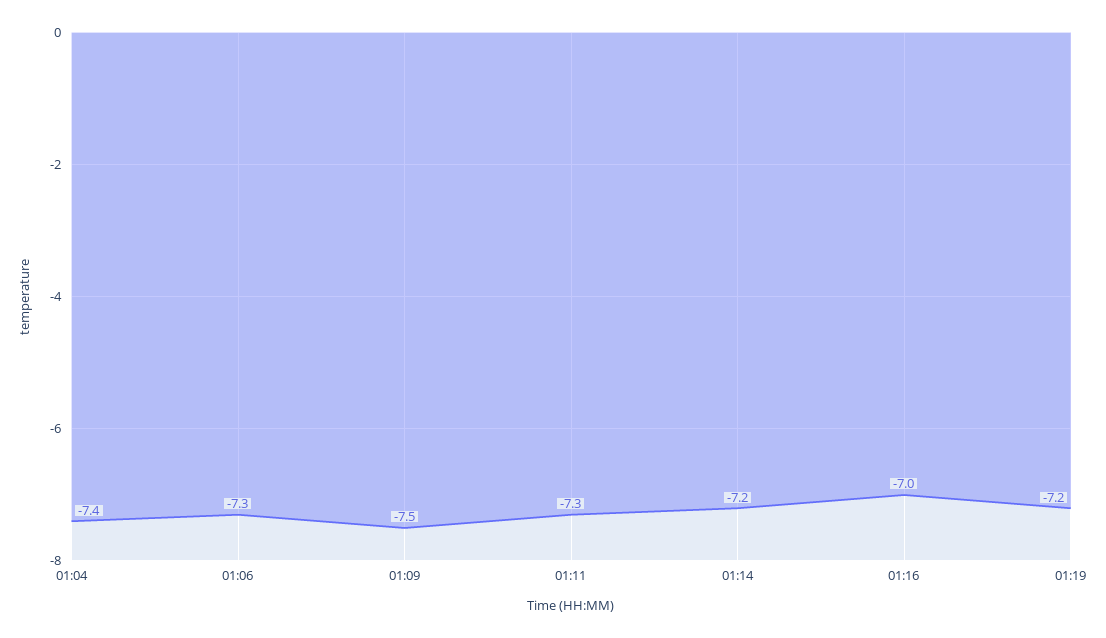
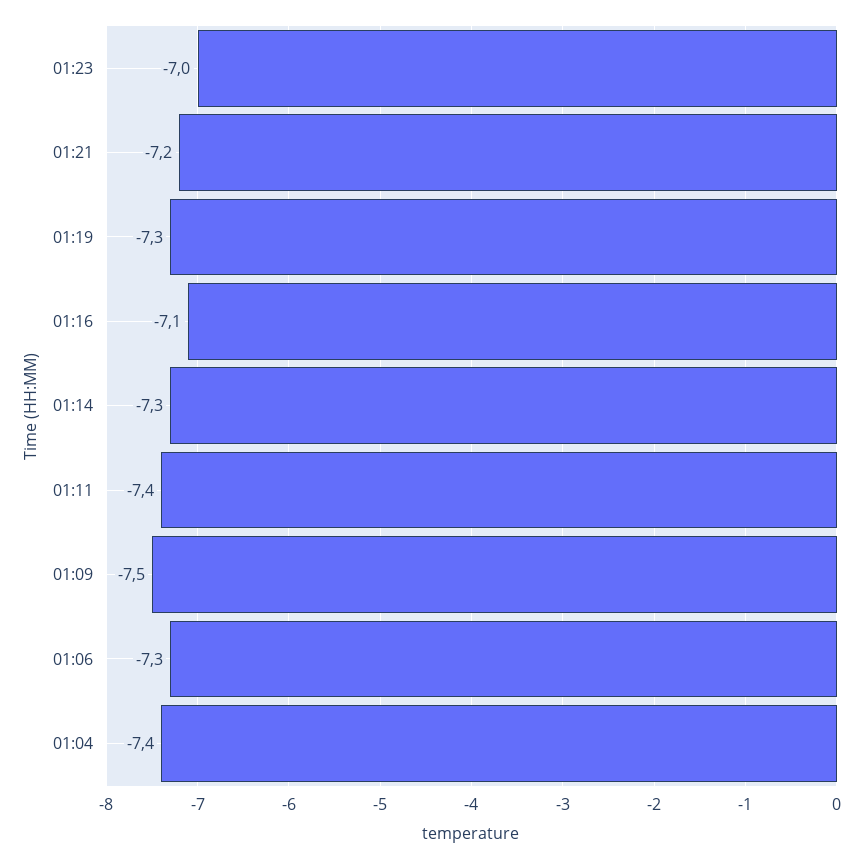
01:11: -7.3 -> -7.4
01:14: -7.2 -> -7.3
01:16: -7 -> -7.1
01:19: -7.2 -> -7.3
01:23: none -> -7
01:21: none -> -7.2

